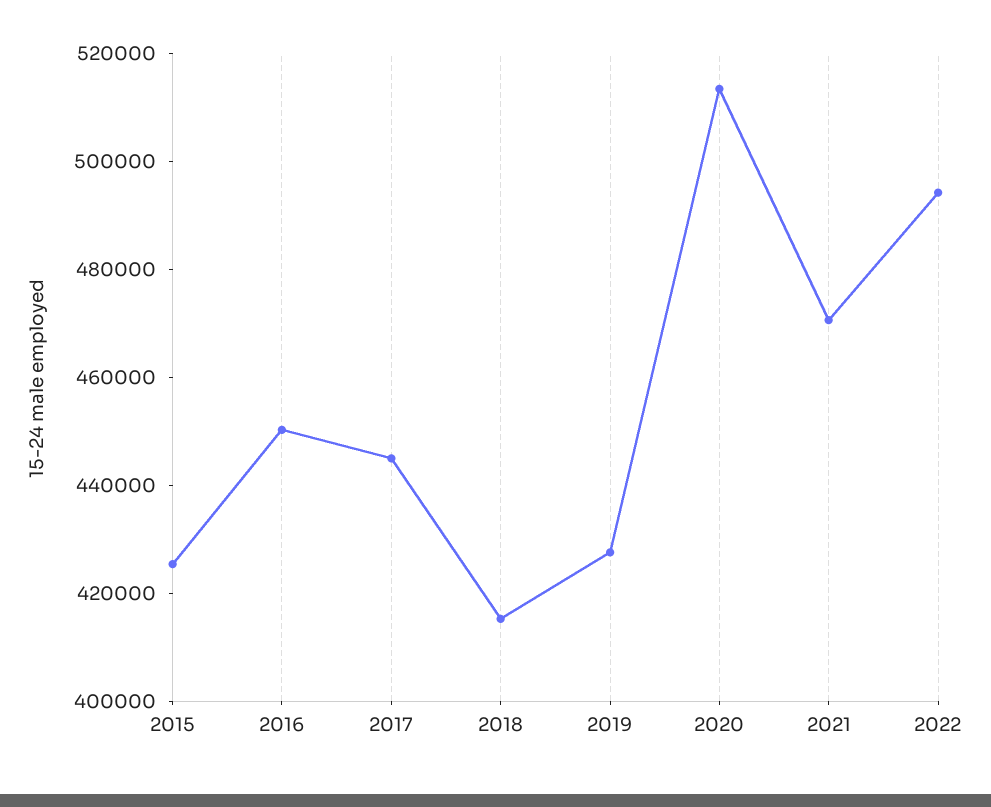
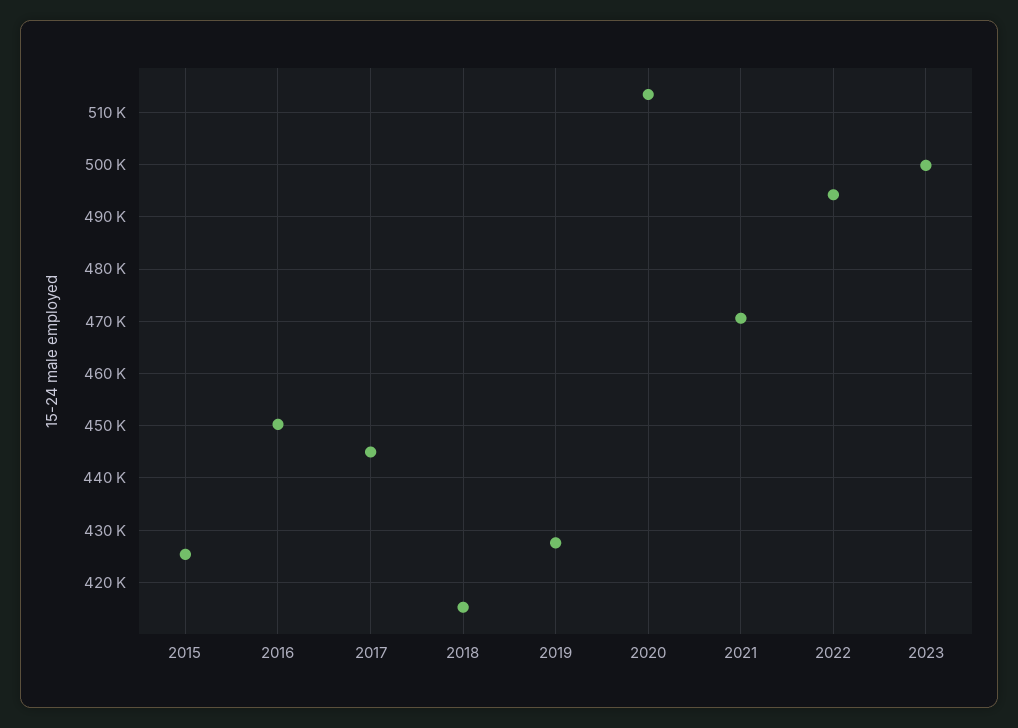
2023: none -> 500000

